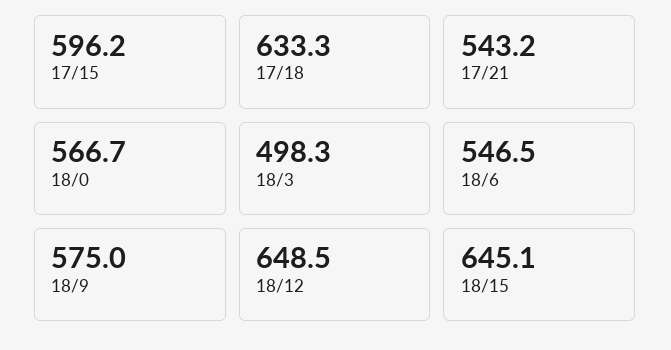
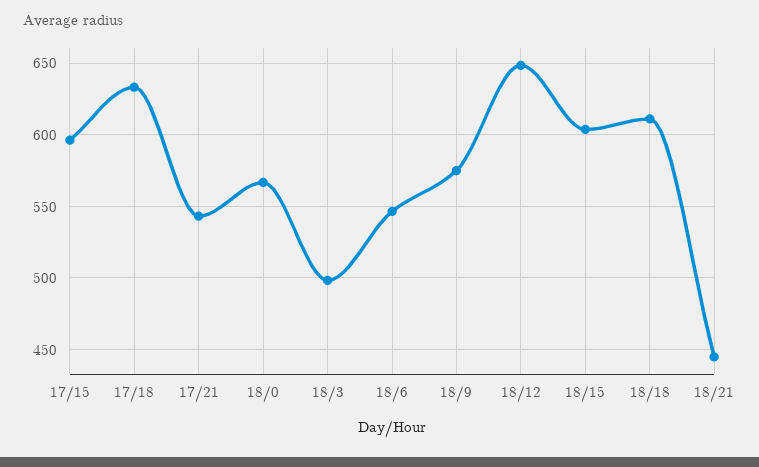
18/15: 645.1 -> 605
18/18: none -> 610
18/21: none -> 445

